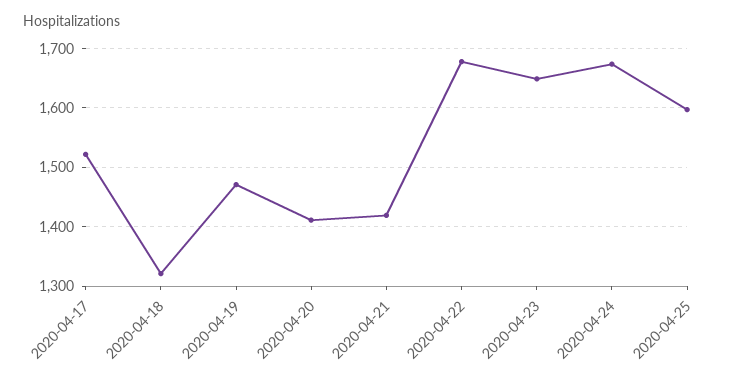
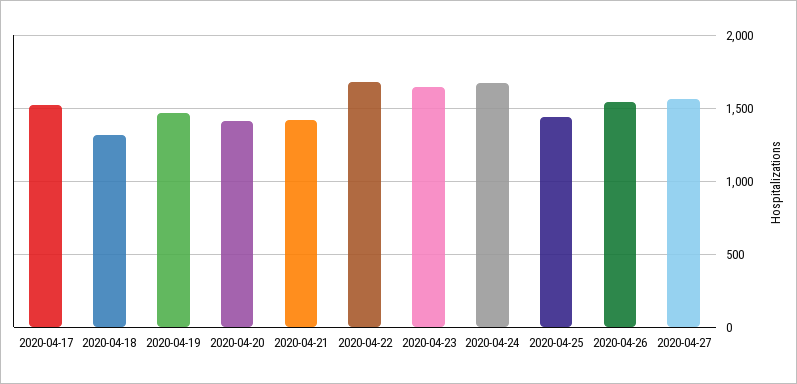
2020-04-25: 1600 -> 1450
2020-04-26: none -> 1550
2020-04-27: none -> 1550

